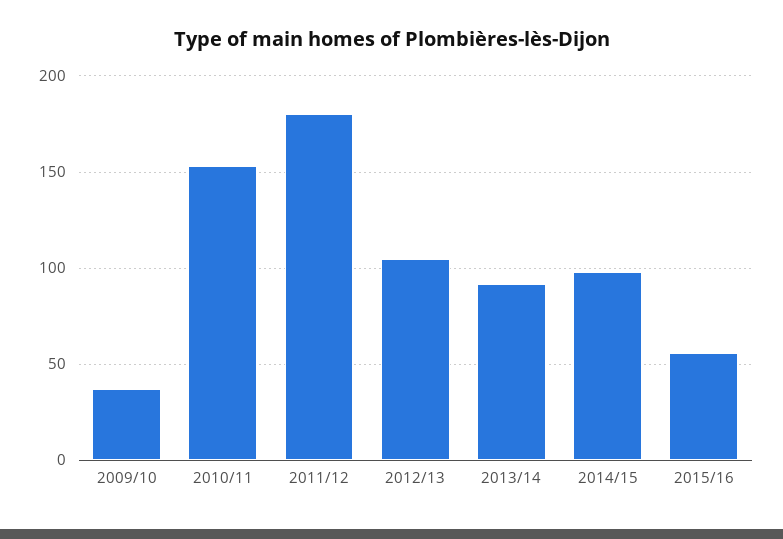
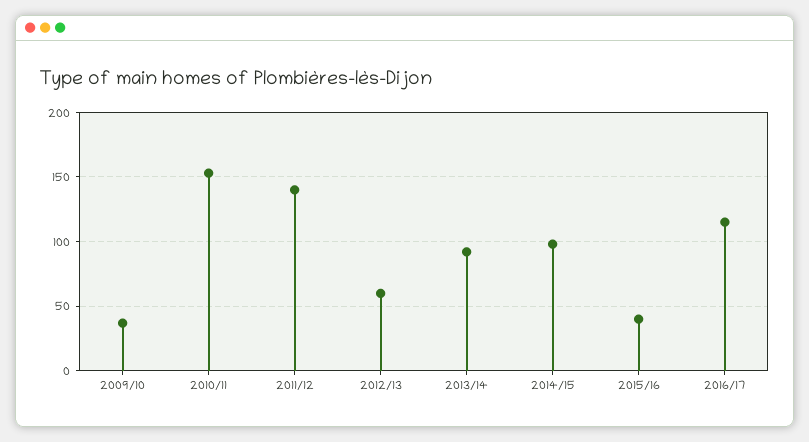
2011/12: 180 -> 140
2012/13: 105 -> 60
2015/16: 55 -> 40
2016/17: none -> 115

